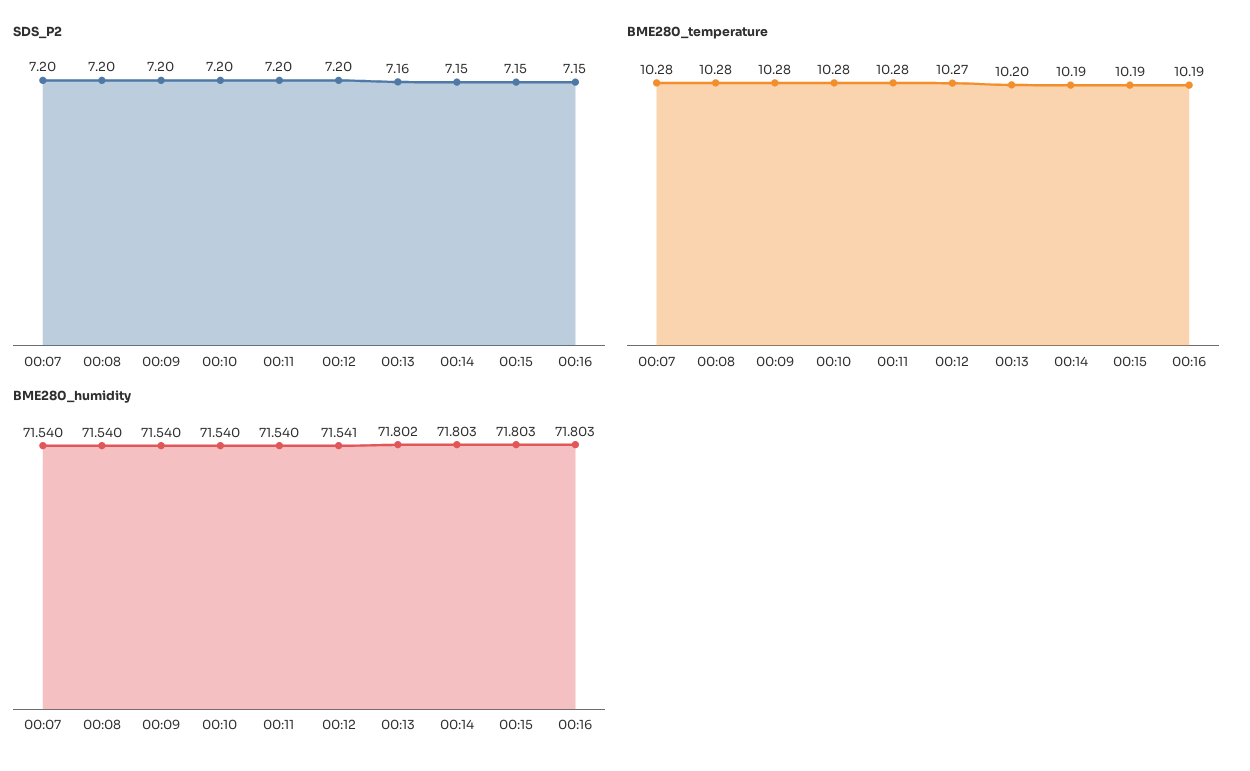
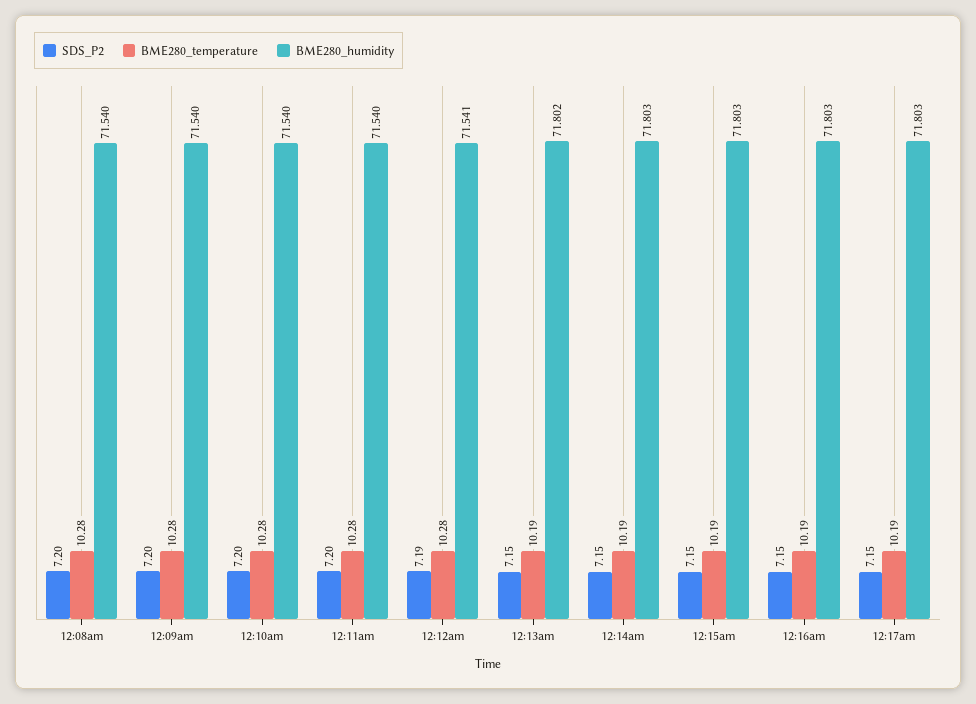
SDS_P2, 00:07: 7.2 -> none
SDS_P2, 00:12: 7.2 -> 7.19
SDS_P2, 00:13: 7.16 -> 7.15
BME280_temperature, 00:07: 10.28 -> none
BME280_temperature, 00:12: 10.27 -> 10.28
BME280_temperature, 00:13: 10.2 -> 10.19
BME280_humidity, 00:07: 71.54 -> none
SDS_P2, 12:17am: none -> 7.15
BME280_temperature, 12:17am: none -> 10.19
BME280_humidity, 12:17am: none -> 71.803

